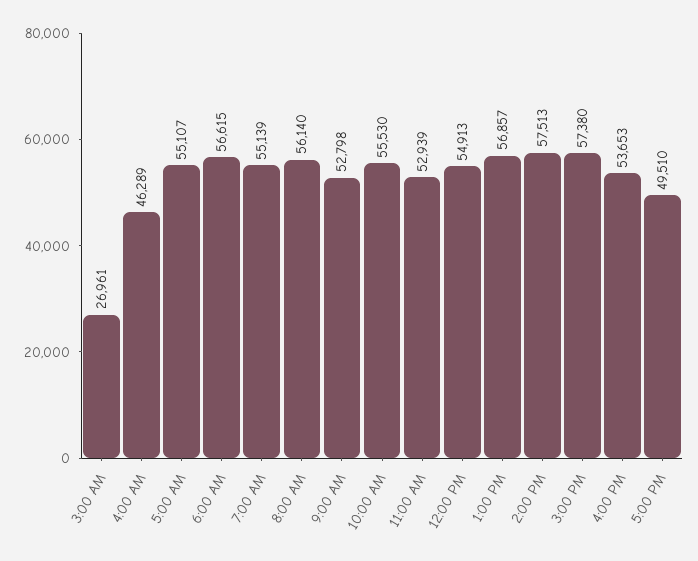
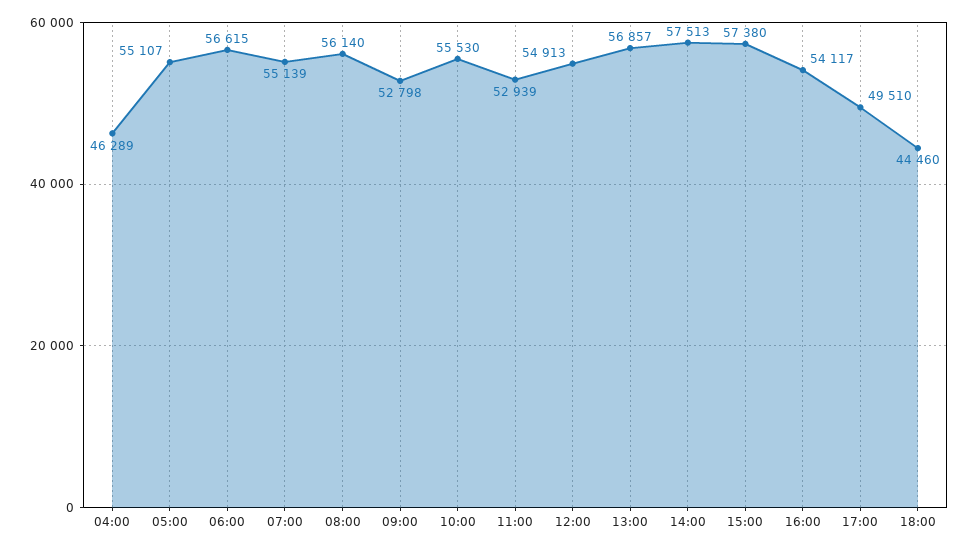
3:00 AM: 26961 -> none
4:00 PM: 53653 -> 54117
18:00: none -> 44460

